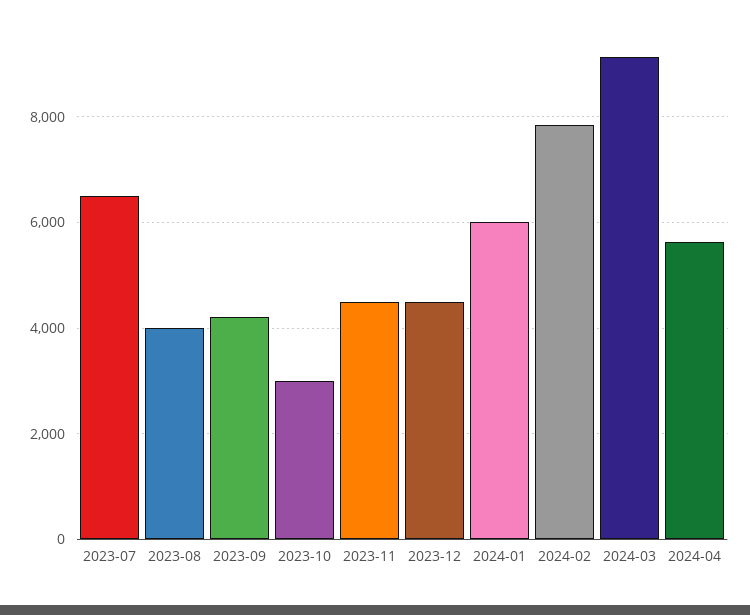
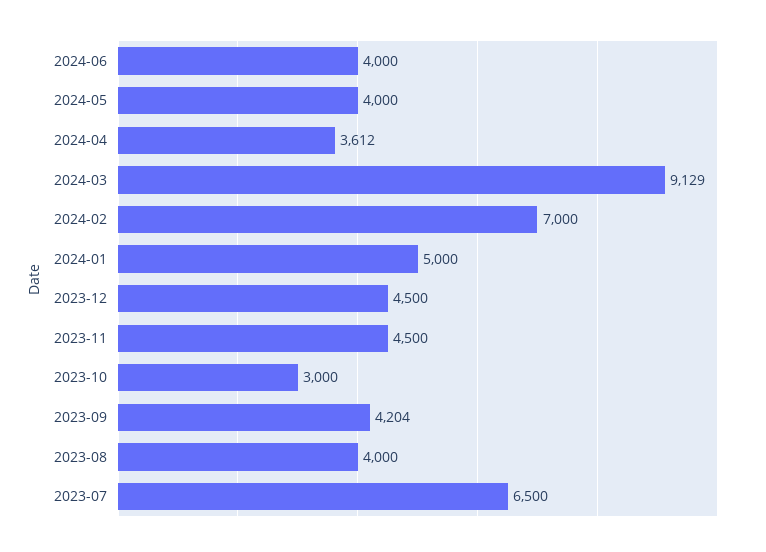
2024-01: 6000 -> 5000
2024-02: 7800 -> 7000
2024-04: 5600 -> 3612
2024-06: none -> 4000
2024-05: none -> 4000

